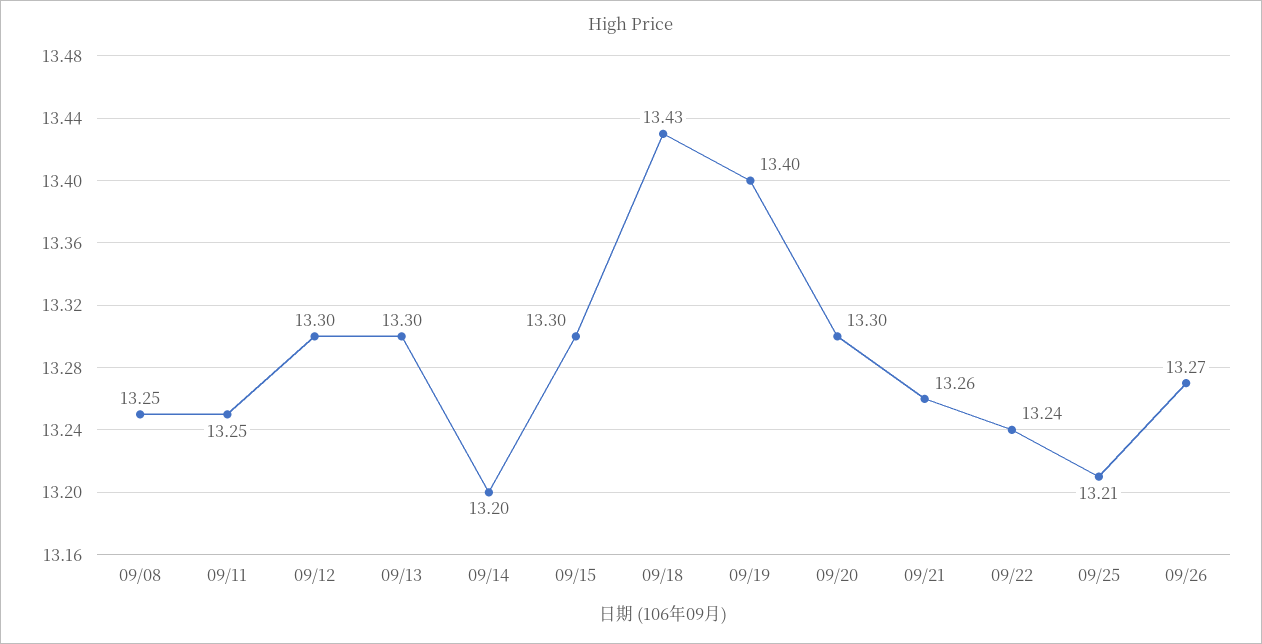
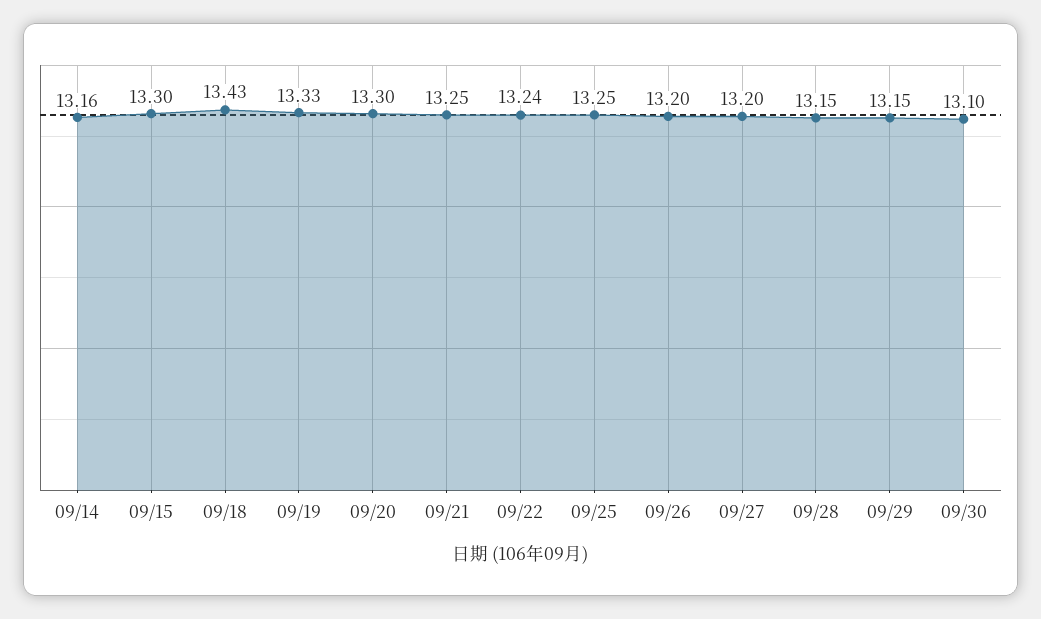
09/08: 13.25 -> none
09/11: 13.25 -> none
09/12: 13.3 -> none
09/13: 13.3 -> none
09/14: 13.2 -> 13.16
09/19: 13.4 -> 13.33
09/21: 13.26 -> 13.25
09/25: 13.21 -> 13.25
09/26: 13.27 -> 13.2
09/27: none -> 13.2
09/28: none -> 13.15
09/29: none -> 13.15
09/30: none -> 13.1

